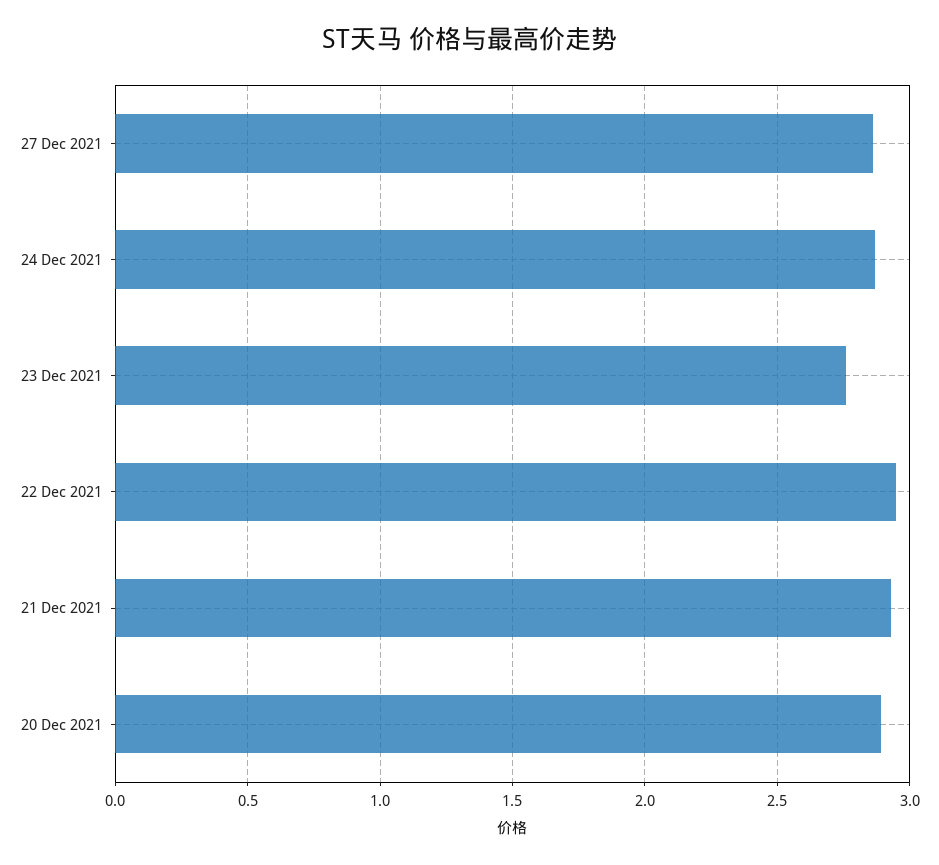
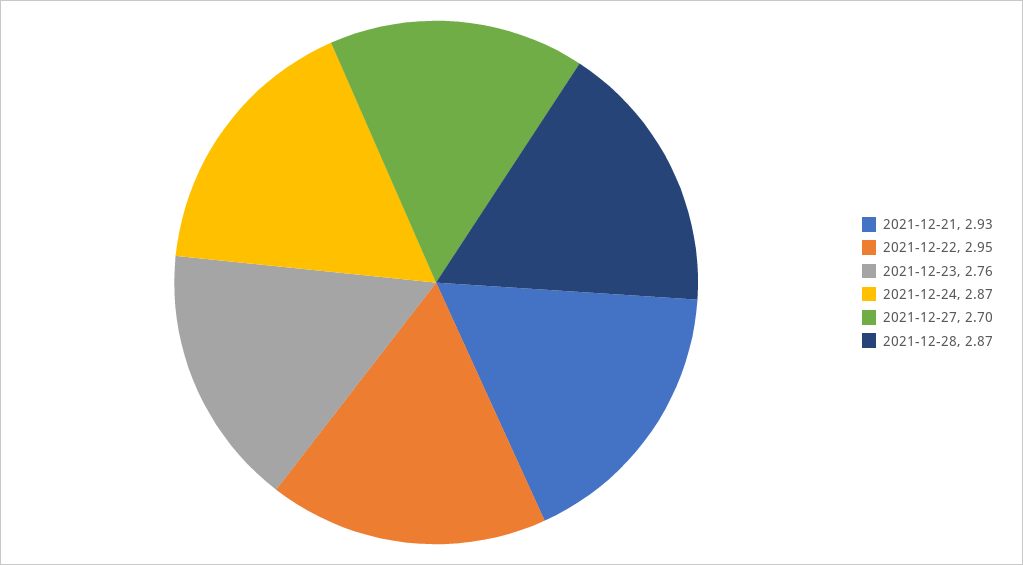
27 Dec 2021: 2.85 -> 2.7
20 Dec 2021: 2.9 -> none
2021-12-28: none -> 2.87

